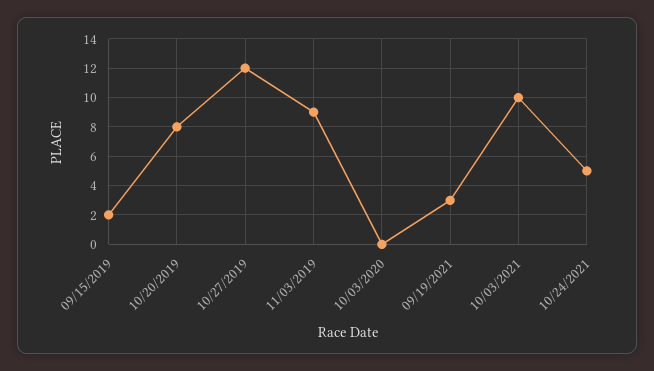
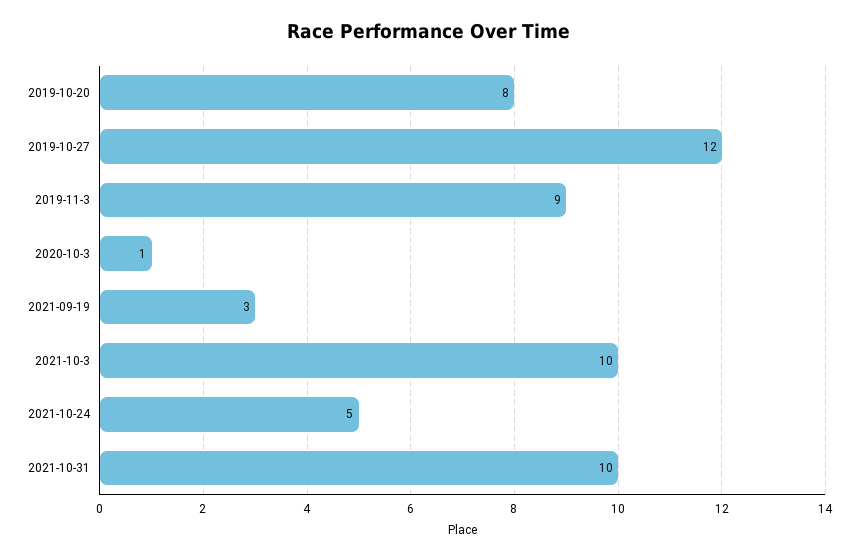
09/15/2019: 2 -> none
10/03/2020: 0 -> 1
2021-10-31: none -> 10

